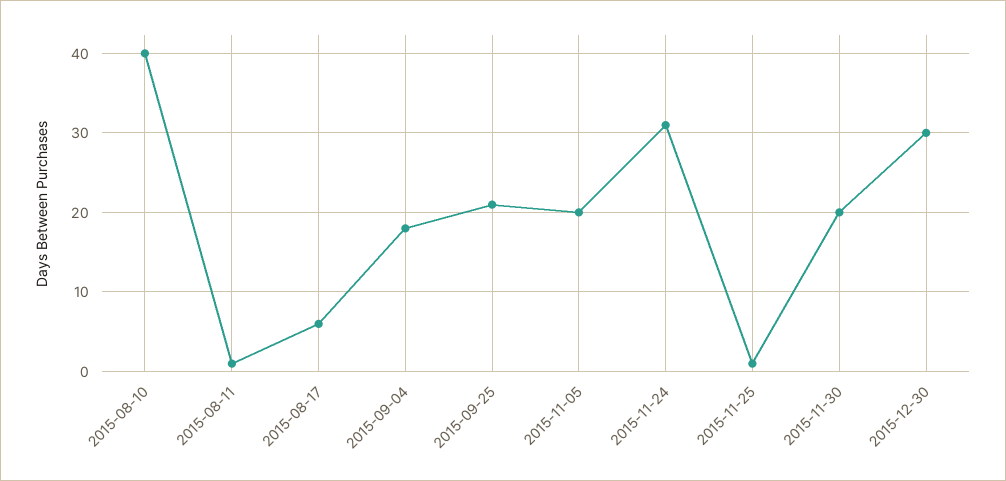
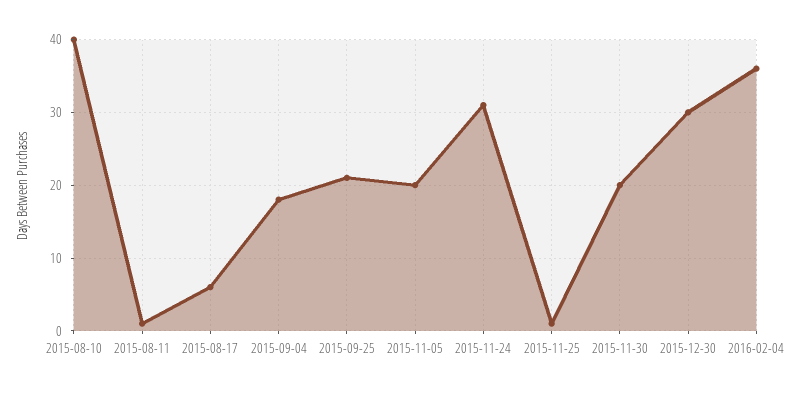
2016-02-04: none -> 36

